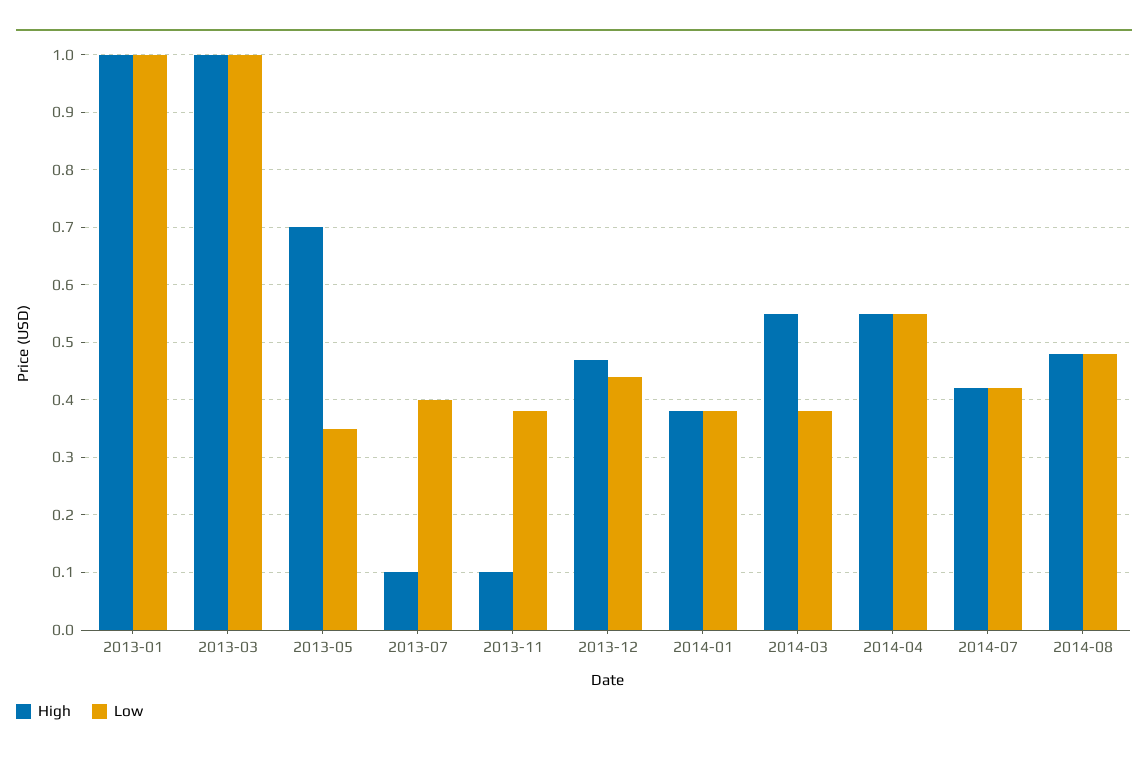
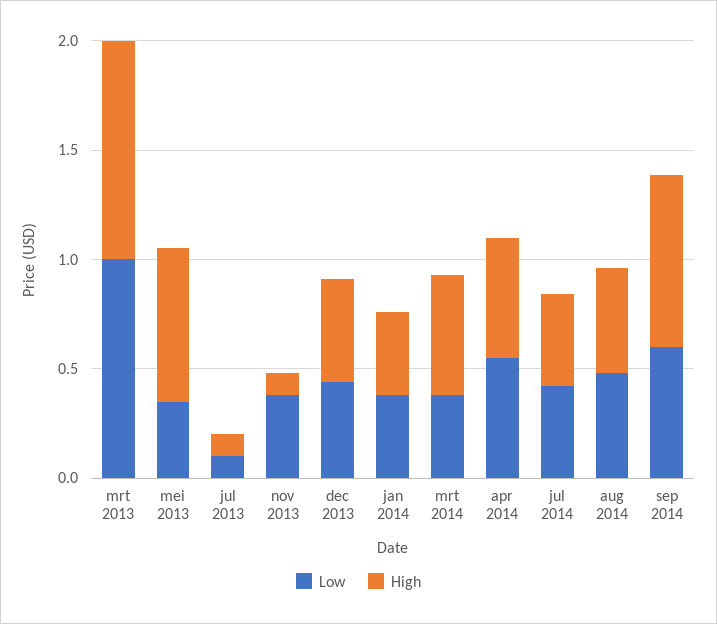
High, 2013-01: 1 -> none
Low, 2013-01: 1 -> none
Low, 2013-07: 0.4 -> 0.1
Low, sep 2014: none -> 0.6
High, sep 2014: none -> 0.8

